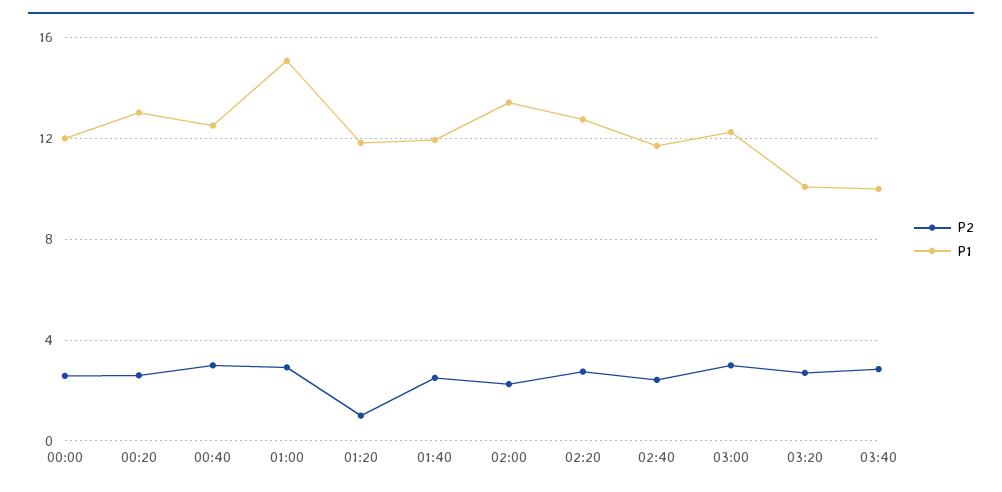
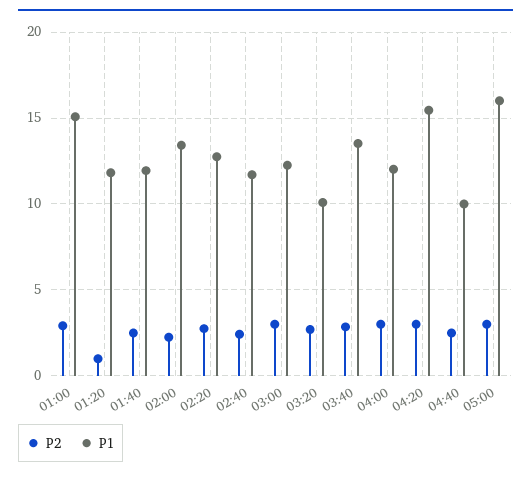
P2, 00:00: 2.5 -> none
P1, 00:00: 12 -> none
P2, 00:20: 2.5 -> none
P1, 00:20: 13 -> none
P2, 00:40: 3 -> none
P1, 00:40: 12.5 -> none
P1, 03:40: 10 -> 13.5
P2, 04:00: none -> 3
P1, 04:00: none -> 12
P2, 04:20: none -> 3
P1, 04:20: none -> 15.5
P2, 04:40: none -> 2.5
P1, 04:40: none -> 10
P2, 05:00: none -> 3
P1, 05:00: none -> 16

